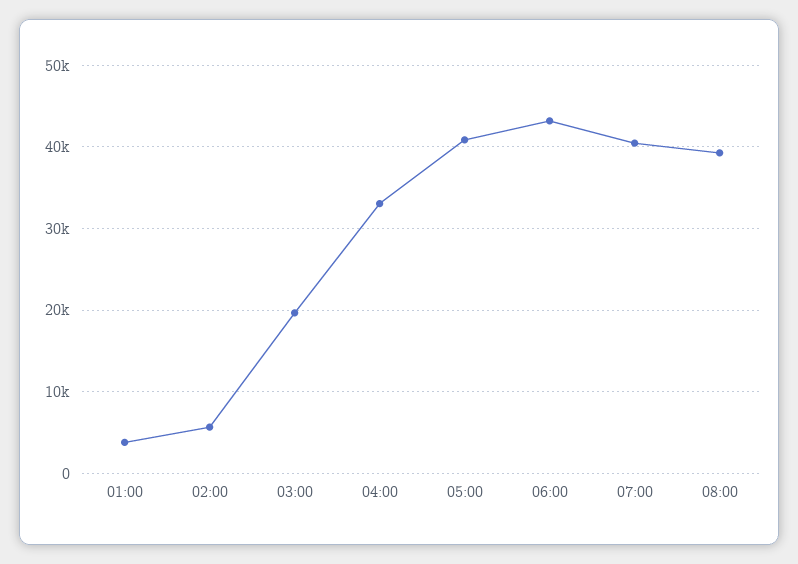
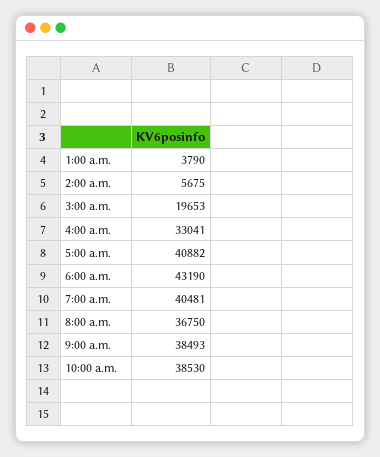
08:00: 39000 -> 36750
9:00 a.m.: none -> 38493
10:00 a.m.: none -> 38530

